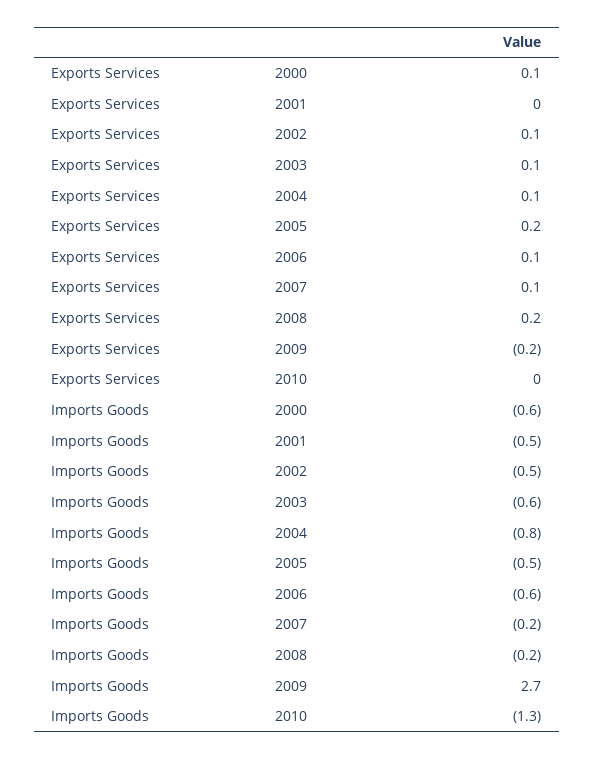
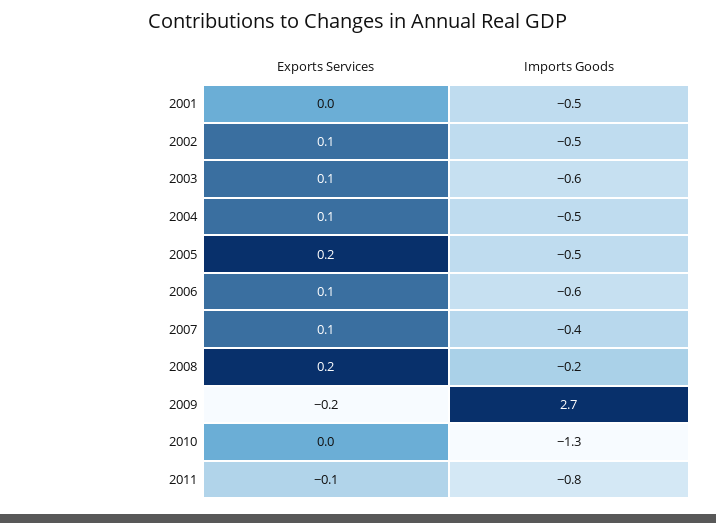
Exports Services, 2000: 0.1 -> none
Imports Goods, 2000: -0.6 -> none
Imports Goods, 2004: -0.8 -> -0.5
Imports Goods, 2007: -0.2 -> -0.4
Exports Services, 2011: none -> -0.1
Imports Goods, 2011: none -> -0.8

